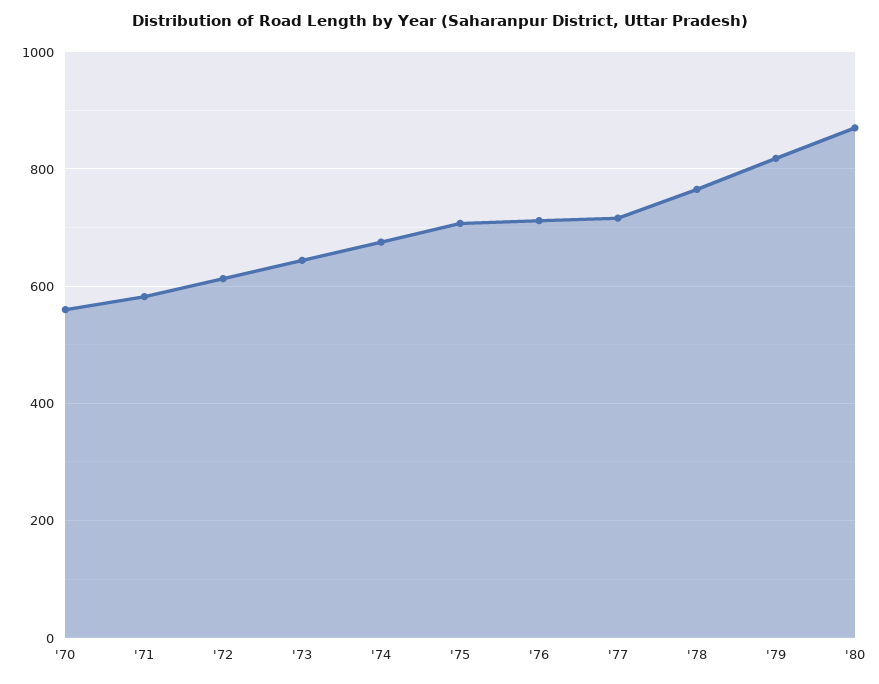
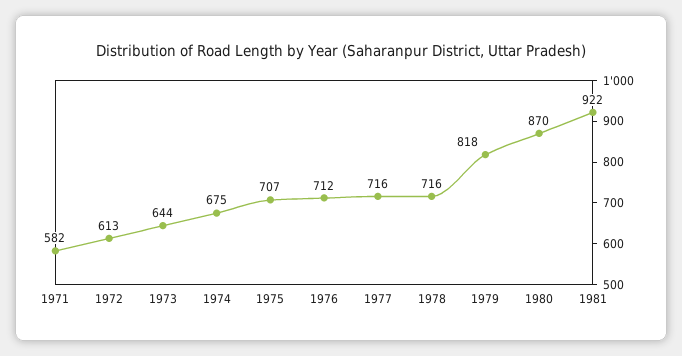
'70: 560 -> none
'78: 760 -> 716
1981: none -> 922

